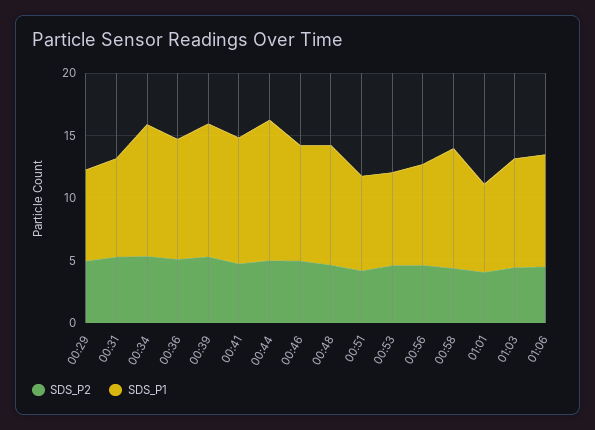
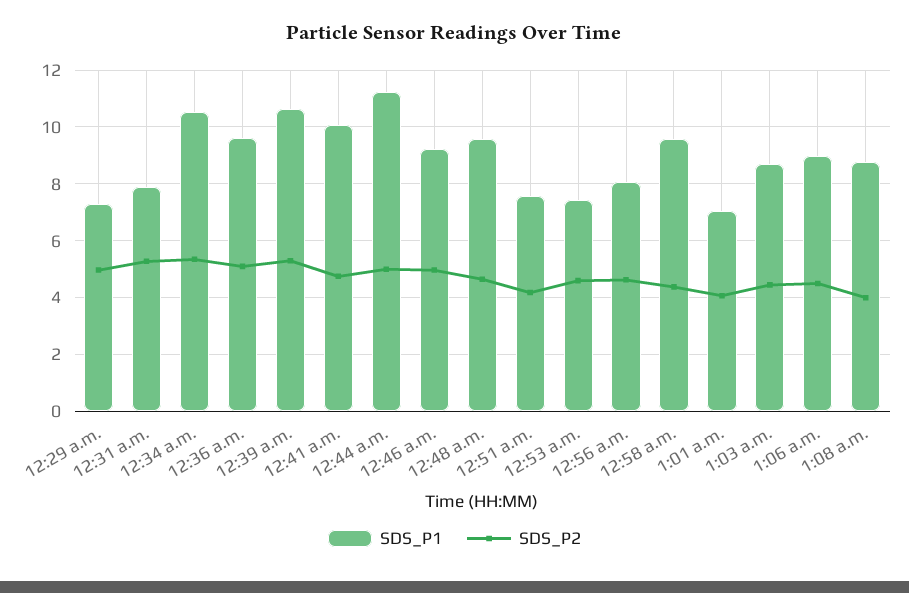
SDS_P1, 1:08 a.m.: none -> 8.75
SDS_P2, 1:08 a.m.: none -> 4

